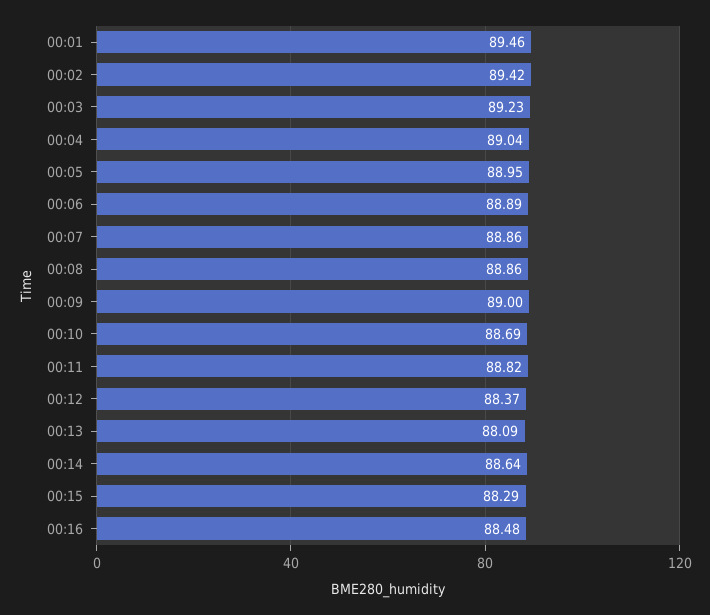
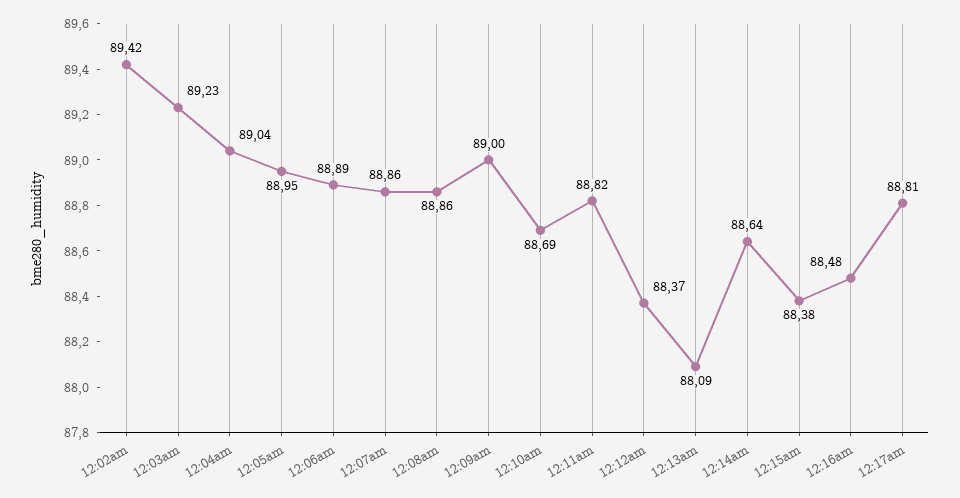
00:01: 89.46 -> none
00:15: 88.29 -> 88.38
12:17am: none -> 88.81

